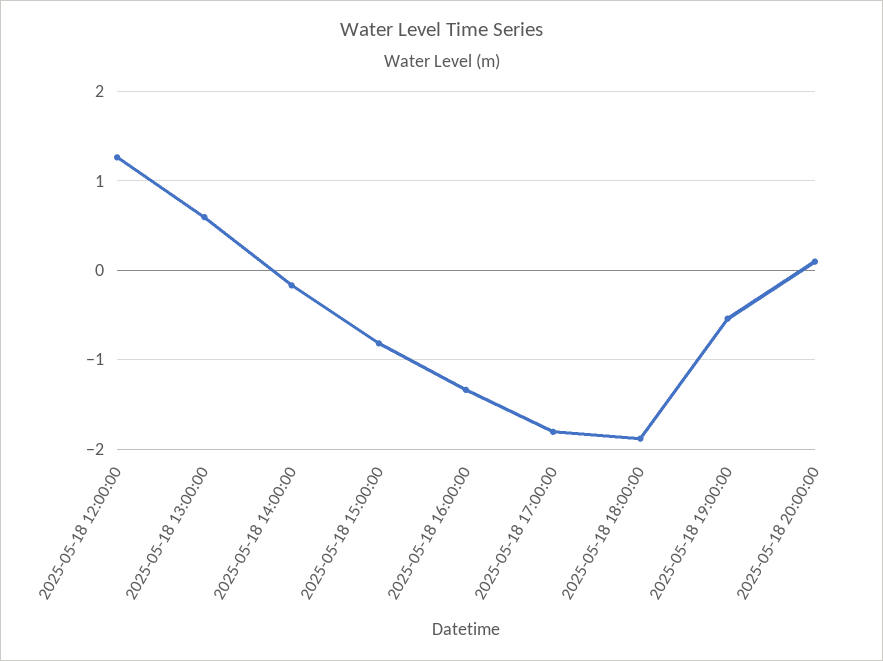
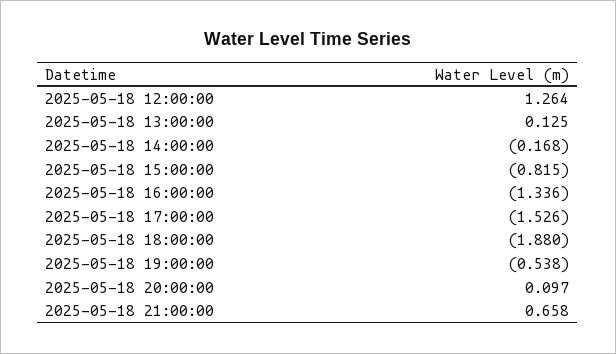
2025-05-18 13:00:00: 0.6 -> 0.125
2025-05-18 17:00:00: -1.8 -> -1.526
2025-05-18 21:00:00: none -> 0.658

